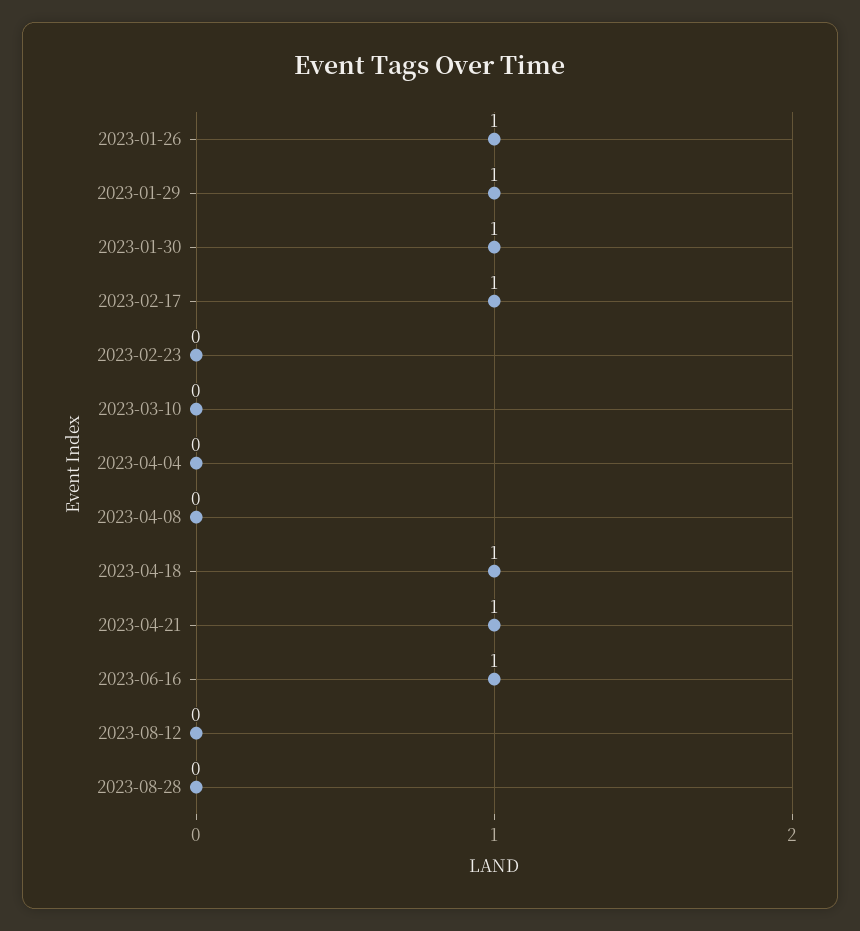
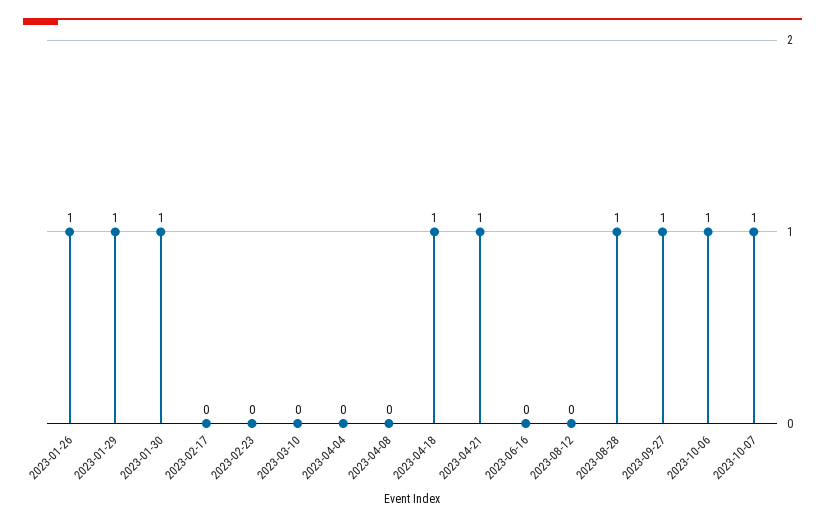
2023-02-17: 1 -> 0
2023-06-16: 1 -> 0
2023-08-28: 0 -> 1
2023-09-27: none -> 1
2023-10-06: none -> 1
2023-10-07: none -> 1

